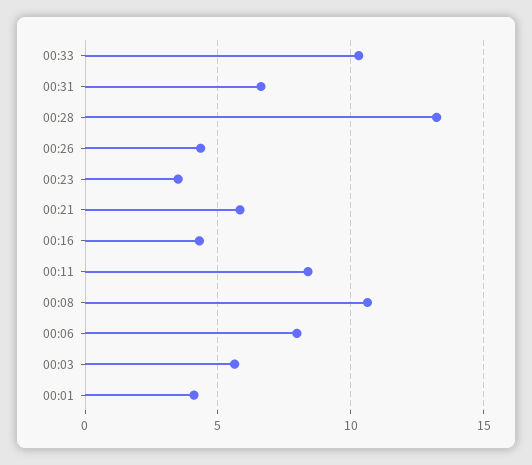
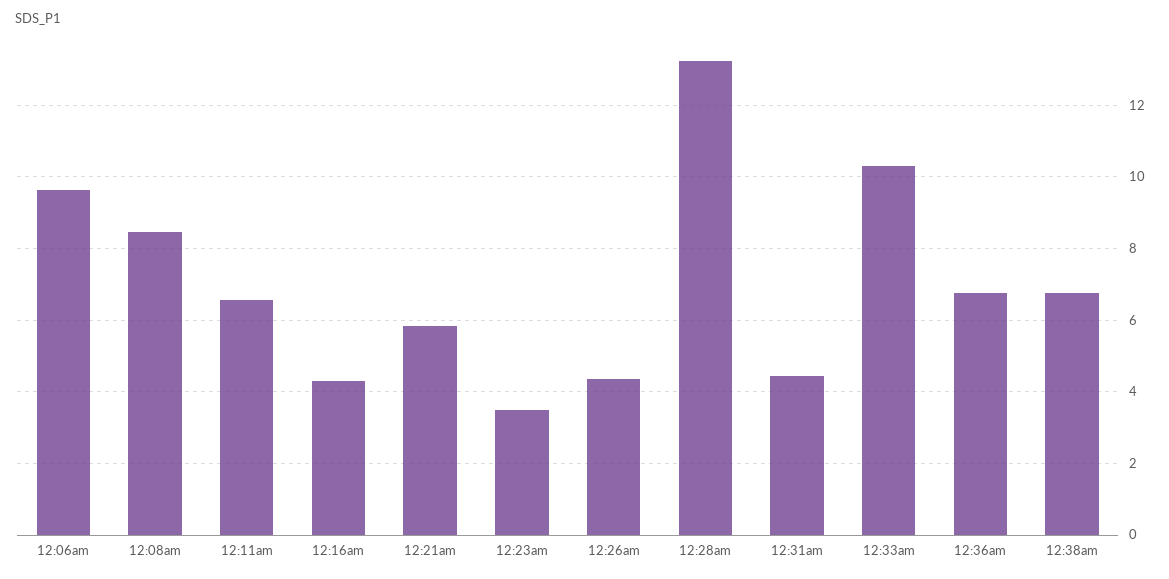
00:31: 6.5 -> 4.4
00:11: 8.5 -> 6.6
00:08: 10.5 -> 8.4
00:06: 8 -> 9.6
00:03: 5.5 -> none
00:01: 4 -> none
12:36am: none -> 6.8
12:38am: none -> 6.8

